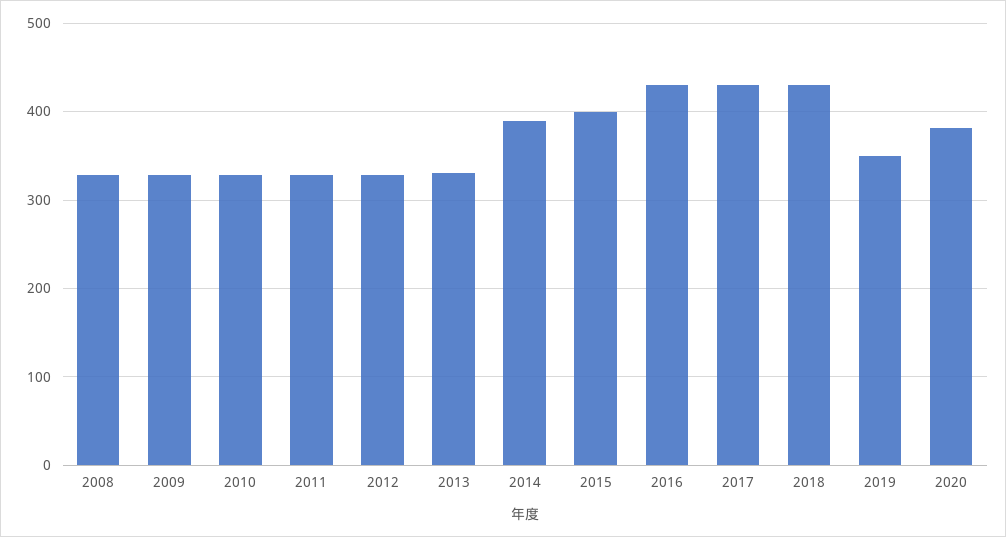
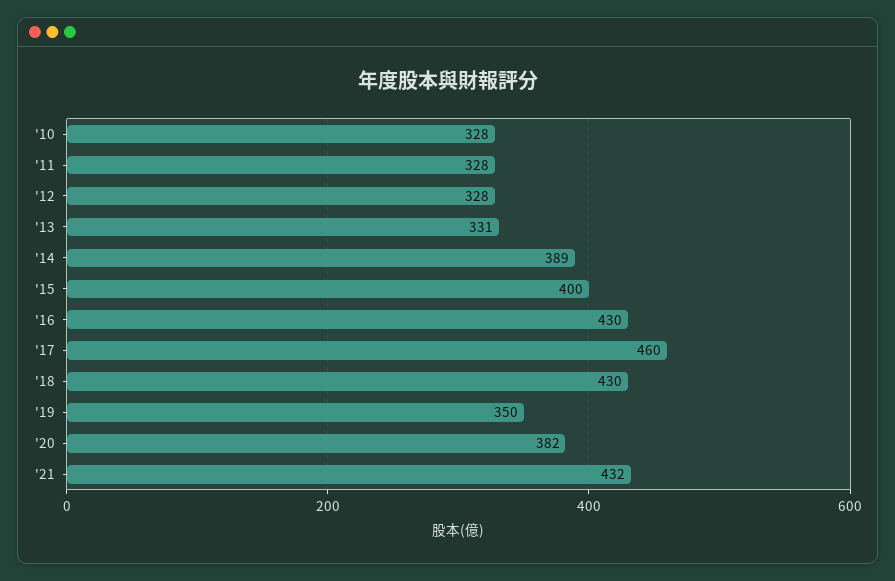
2008: 330 -> none
2009: 330 -> none
2017: 430 -> 460
'21: none -> 432

